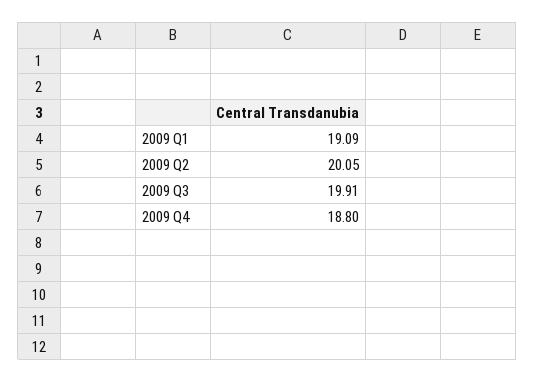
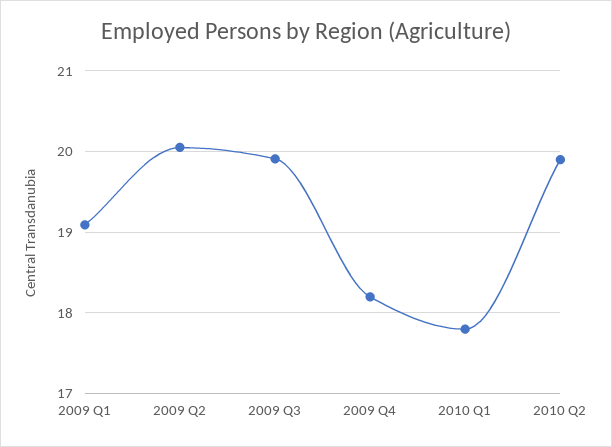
2009 Q4: 18.8 -> 18.2
2010 Q1: none -> 17.8
2010 Q2: none -> 19.9

